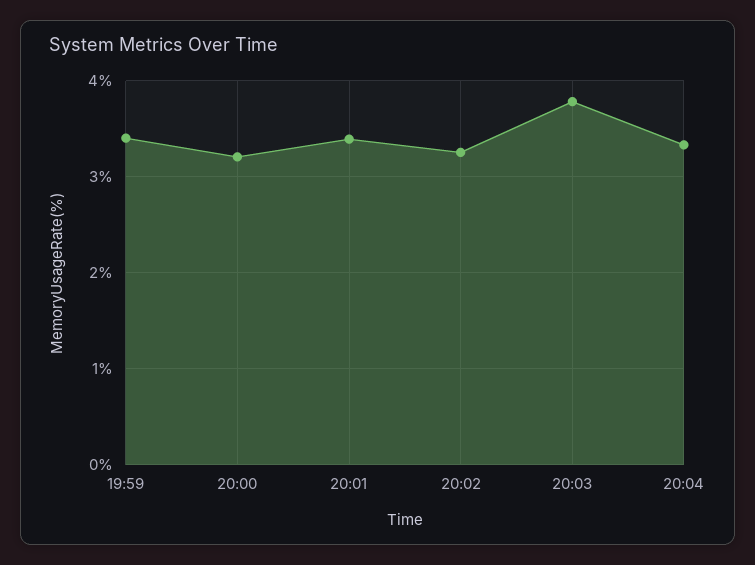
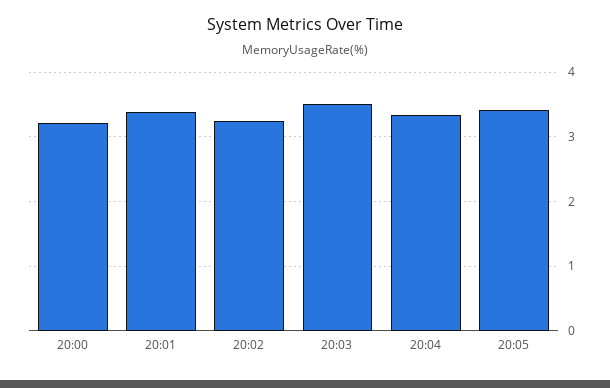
19:59: 3.4 -> none
20:03: 3.8 -> 3.5
20:05: none -> 3.4

